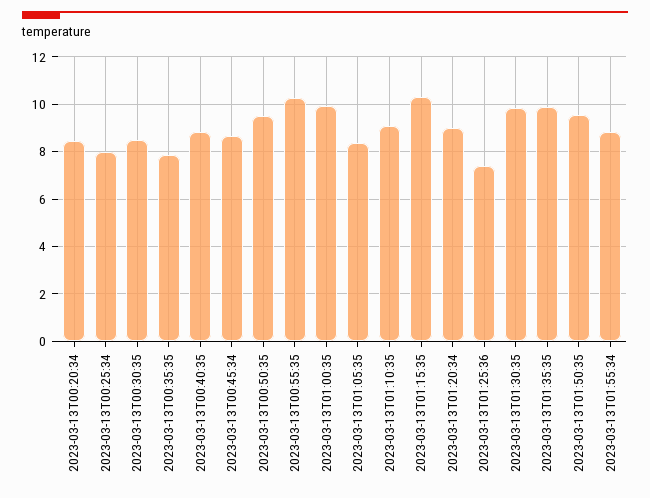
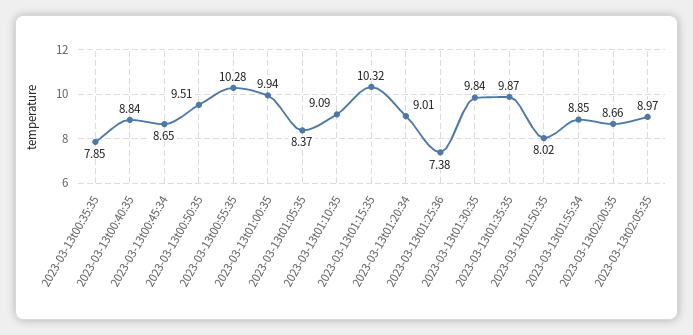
2023-03-13T00:20:34: 8.5 -> none
2023-03-13T00:25:34: 8 -> none
2023-03-13T00:30:35: 8.5 -> none
2023-03-13T01:50:35: 9.5 -> 8.02
2023-03-13t02:00:35: none -> 8.66
2023-03-13t02:05:35: none -> 8.97

